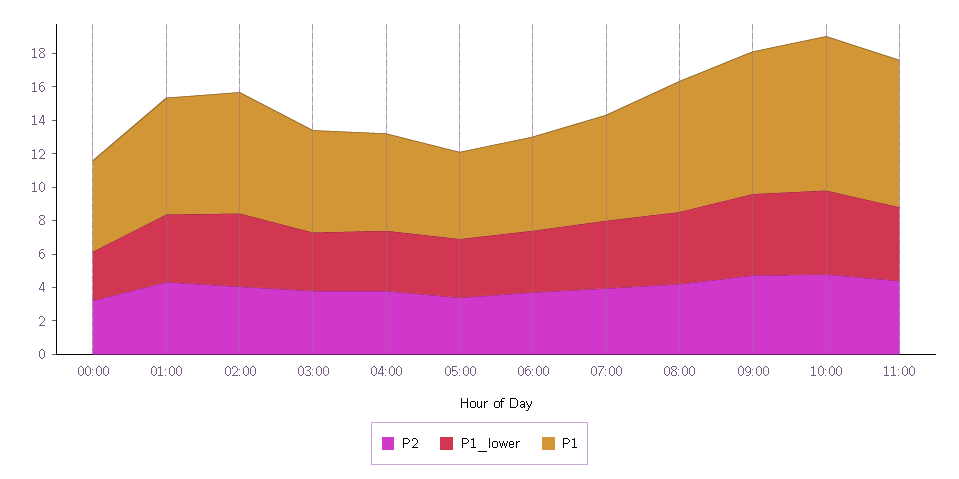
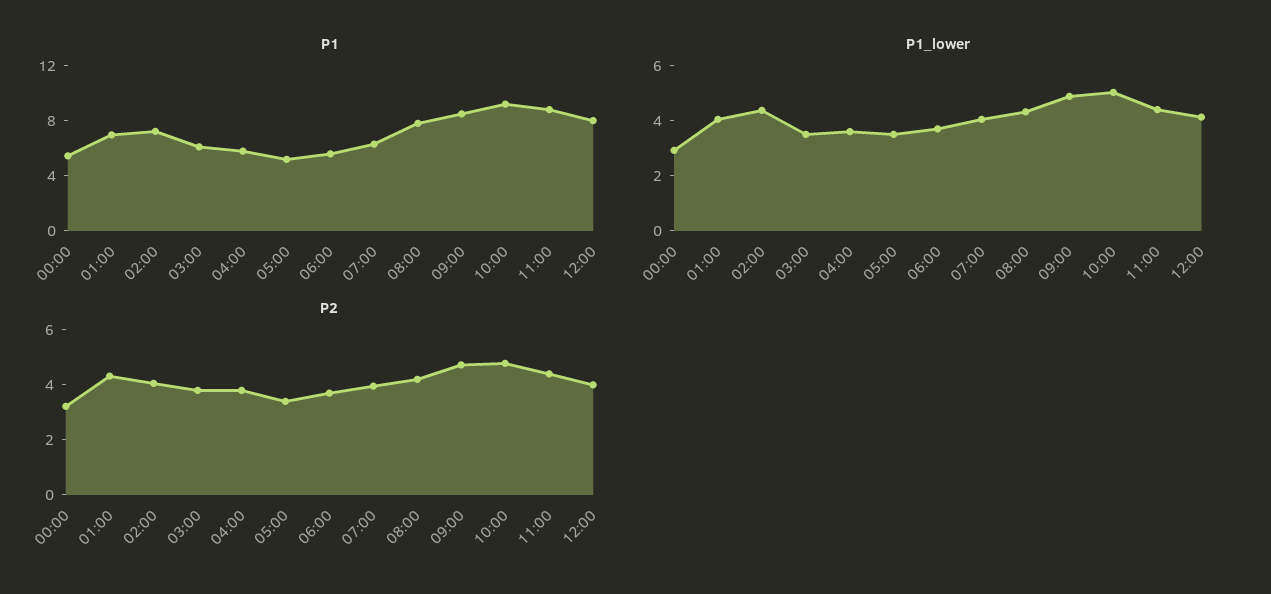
P1, 12:00: none -> 8
P1_lower, 12:00: none -> 4
P2, 12:00: none -> 4

